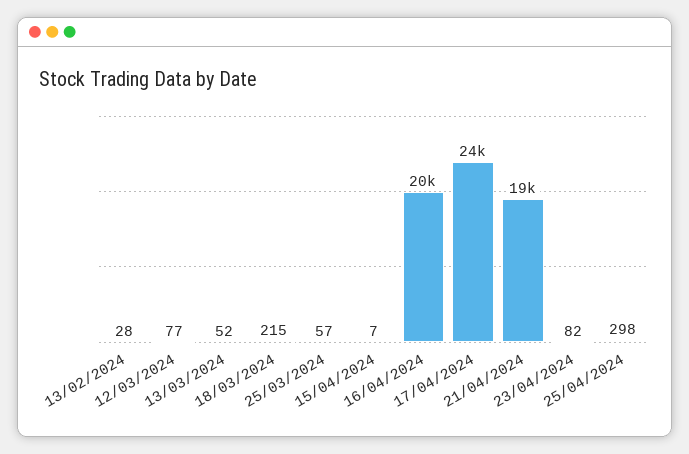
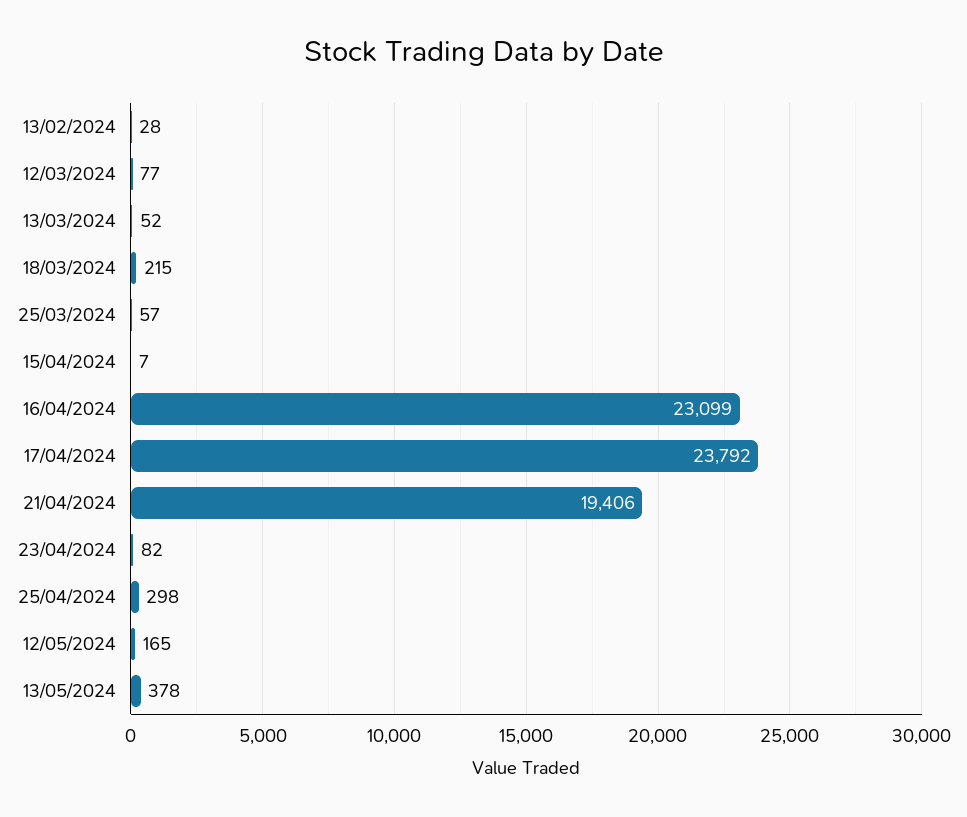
16/04/2024: 20000 -> 23099
12/05/2024: none -> 165
13/05/2024: none -> 378

